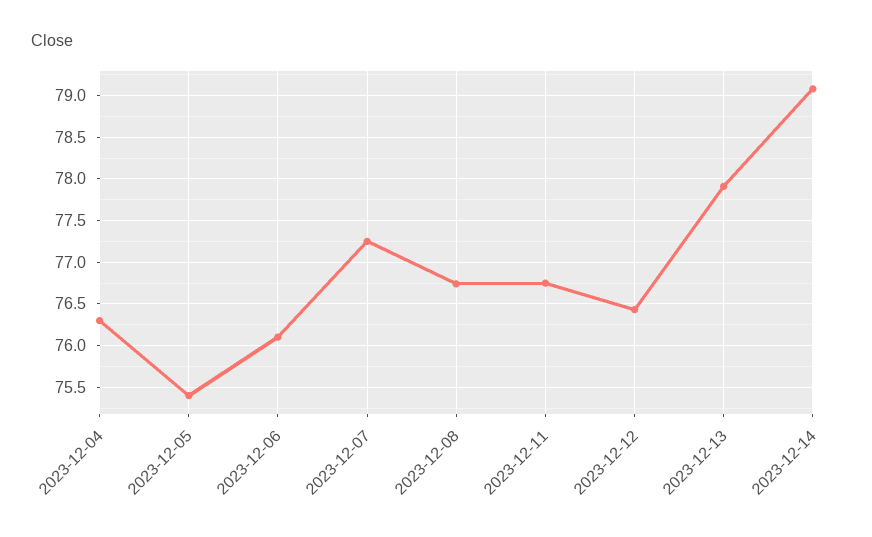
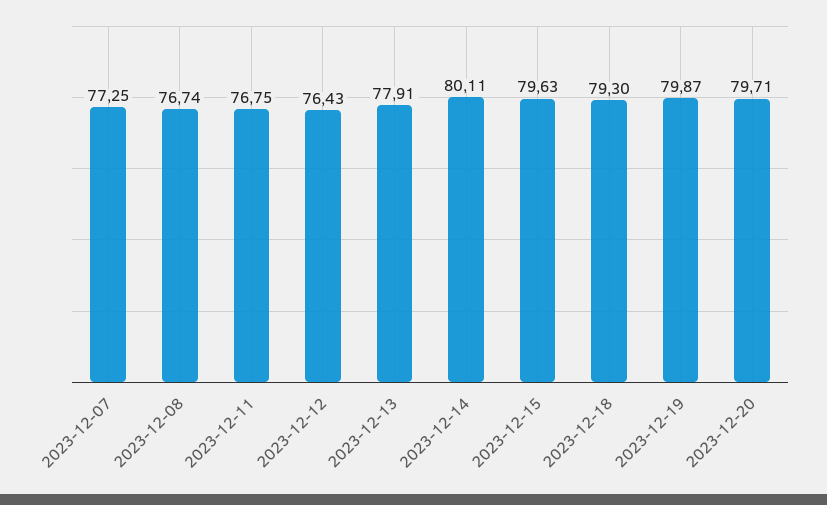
2023-12-04: 76.3 -> none
2023-12-05: 75.4 -> none
2023-12-06: 76.1 -> none
2023-12-14: 79.1 -> 80.11
2023-12-15: none -> 79.63
2023-12-18: none -> 79.3
2023-12-19: none -> 79.87
2023-12-20: none -> 79.71

